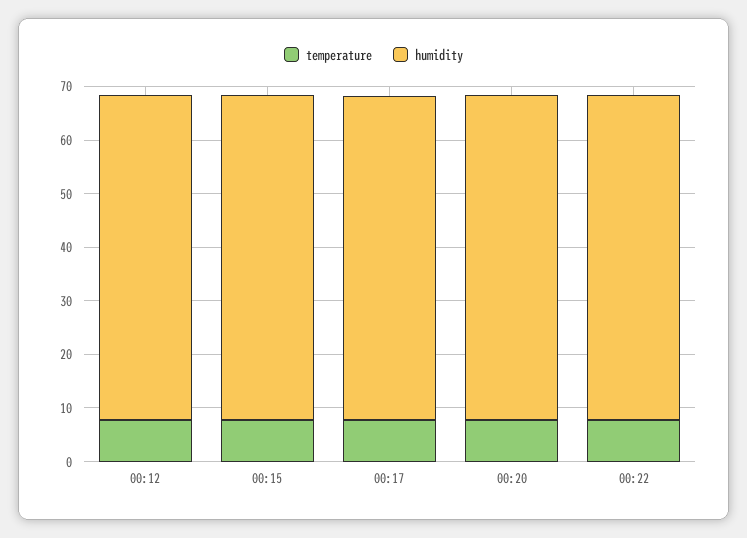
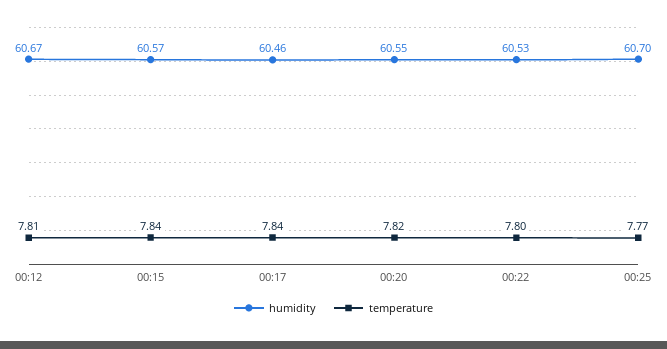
humidity, 00:25: none -> 60.7
temperature, 00:25: none -> 7.77

